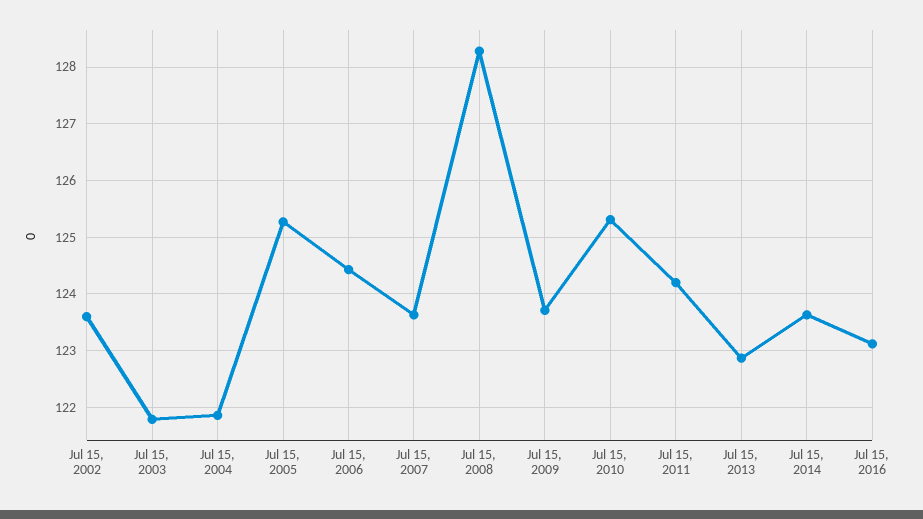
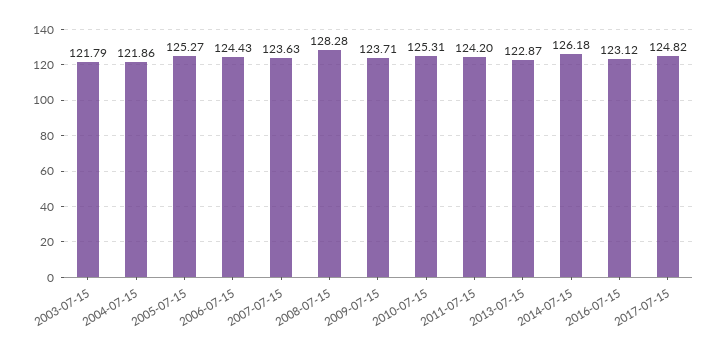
Jul 15, 2002: 123.6 -> none
Jul 15, 2014: 123.6 -> 126.18
2017-07-15: none -> 124.82

